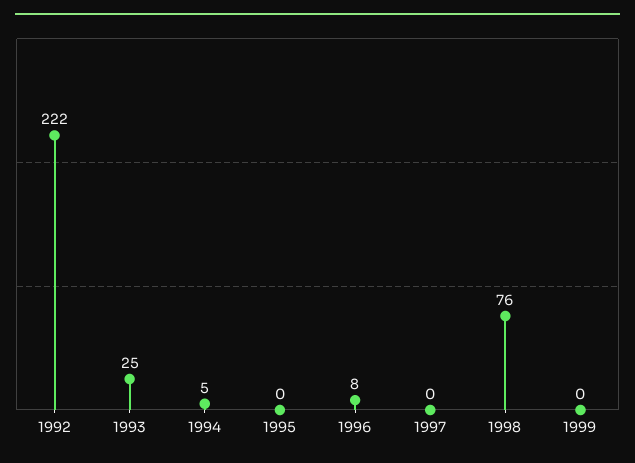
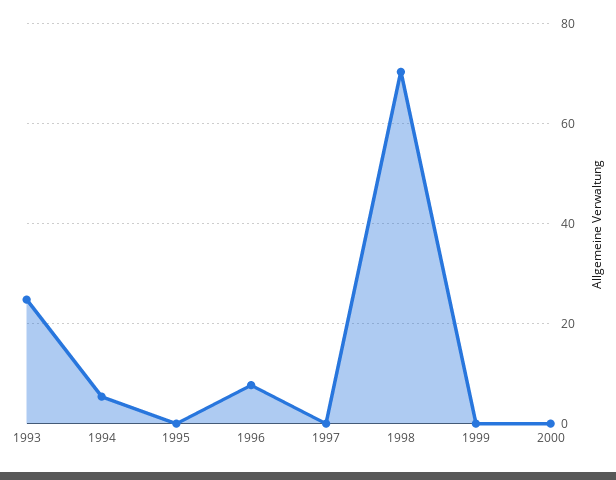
1992: 222 -> none
1998: 76 -> 70
2000: none -> 0

